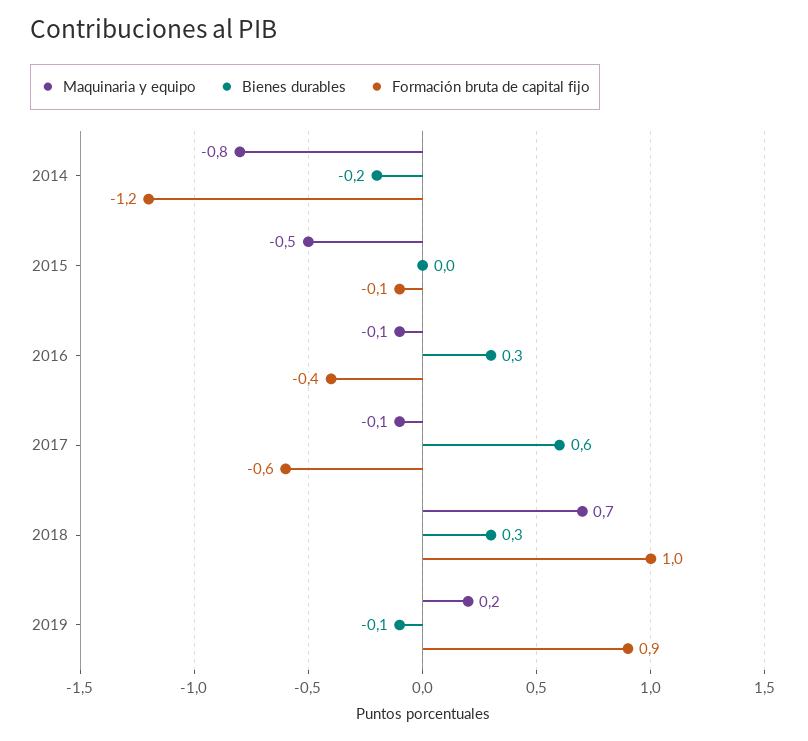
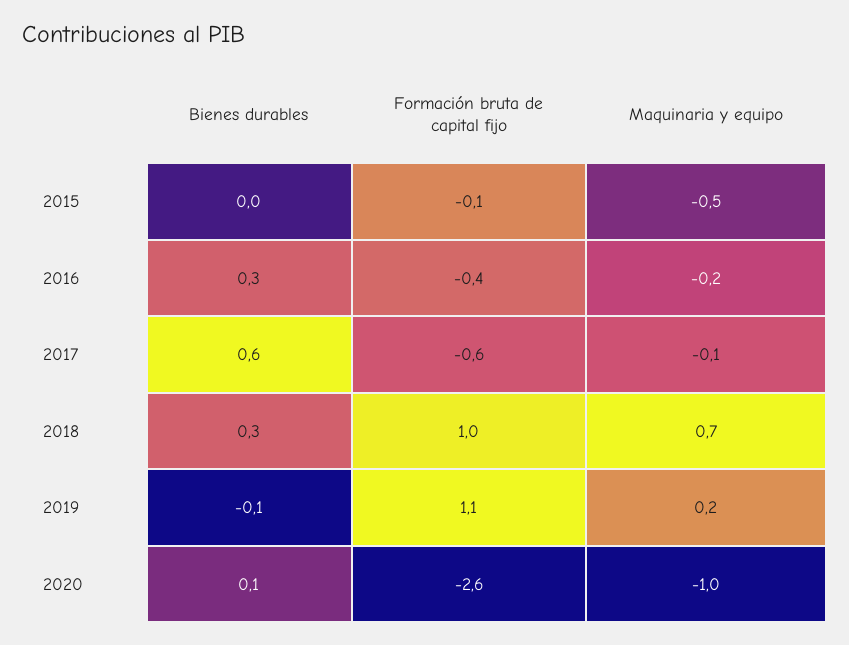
Maquinaria y equipo, 2014: -0.8 -> none
Bienes durables, 2014: -0.2 -> none
Formación bruta de capital fijo, 2014: -1.2 -> none
Maquinaria y equipo, 2016: -0.1 -> -0.2
Formación bruta de capital fijo, 2019: 0.9 -> 1.1
Bienes durables, 2020: none -> 0.1
Formación bruta de capital fijo, 2020: none -> -2.6
Maquinaria y equipo, 2020: none -> -1

